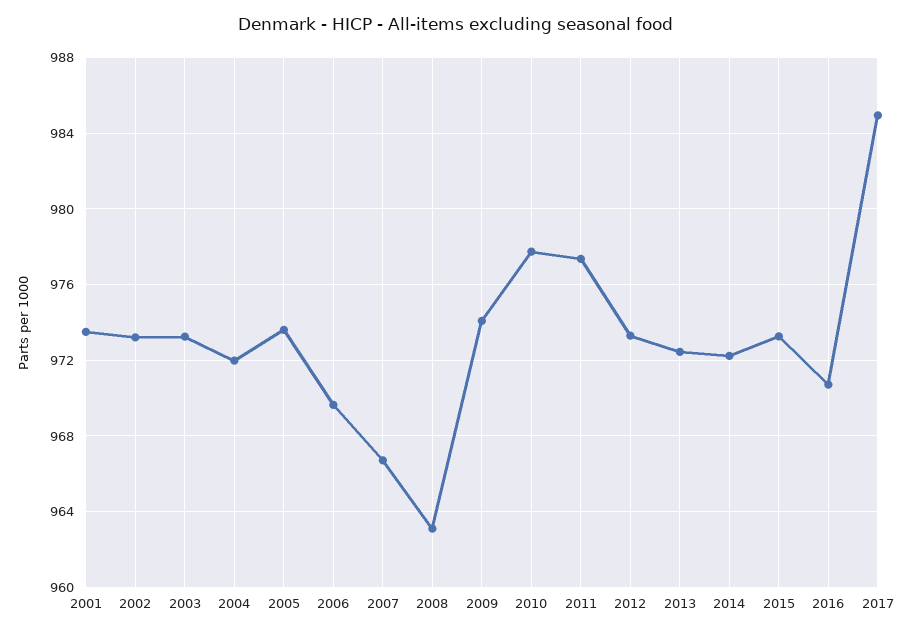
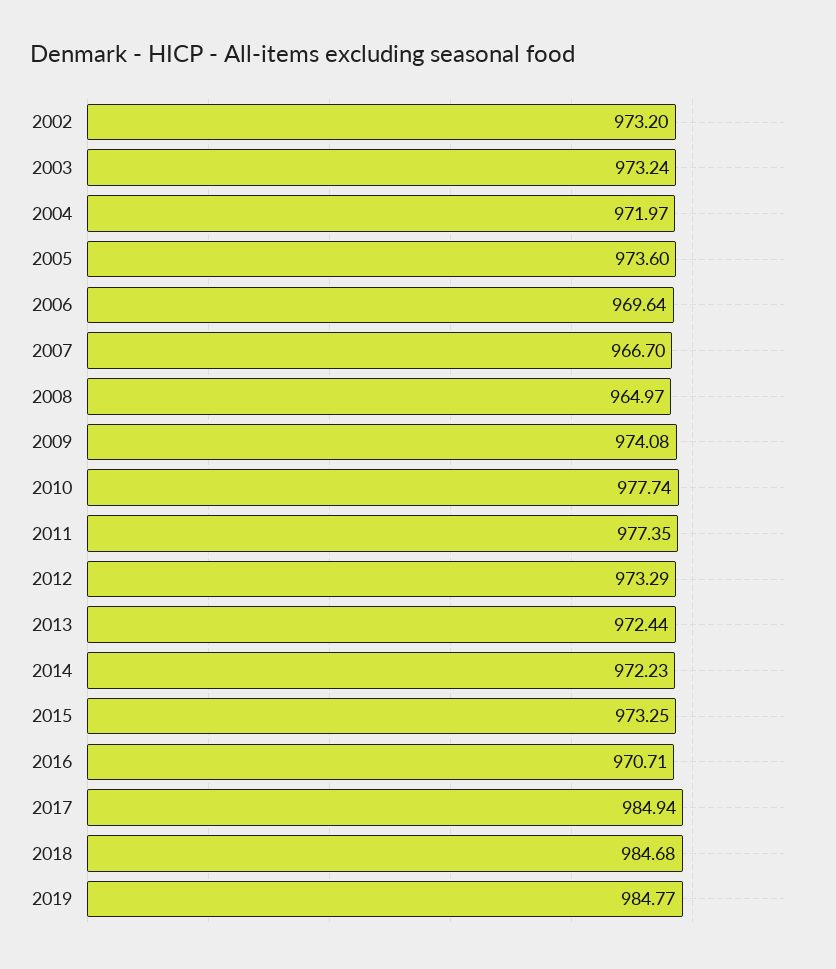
2001: 973.5 -> none
2008: 963 -> 964.97
2018: none -> 984.68
2019: none -> 984.77

